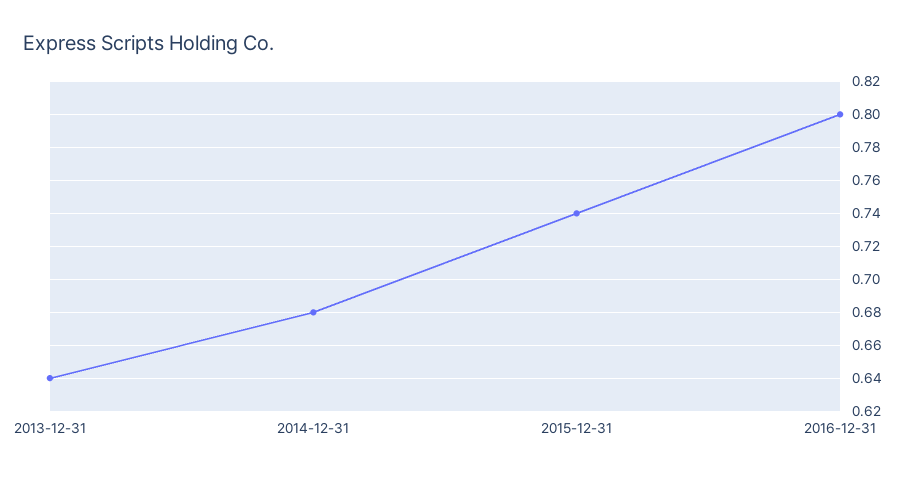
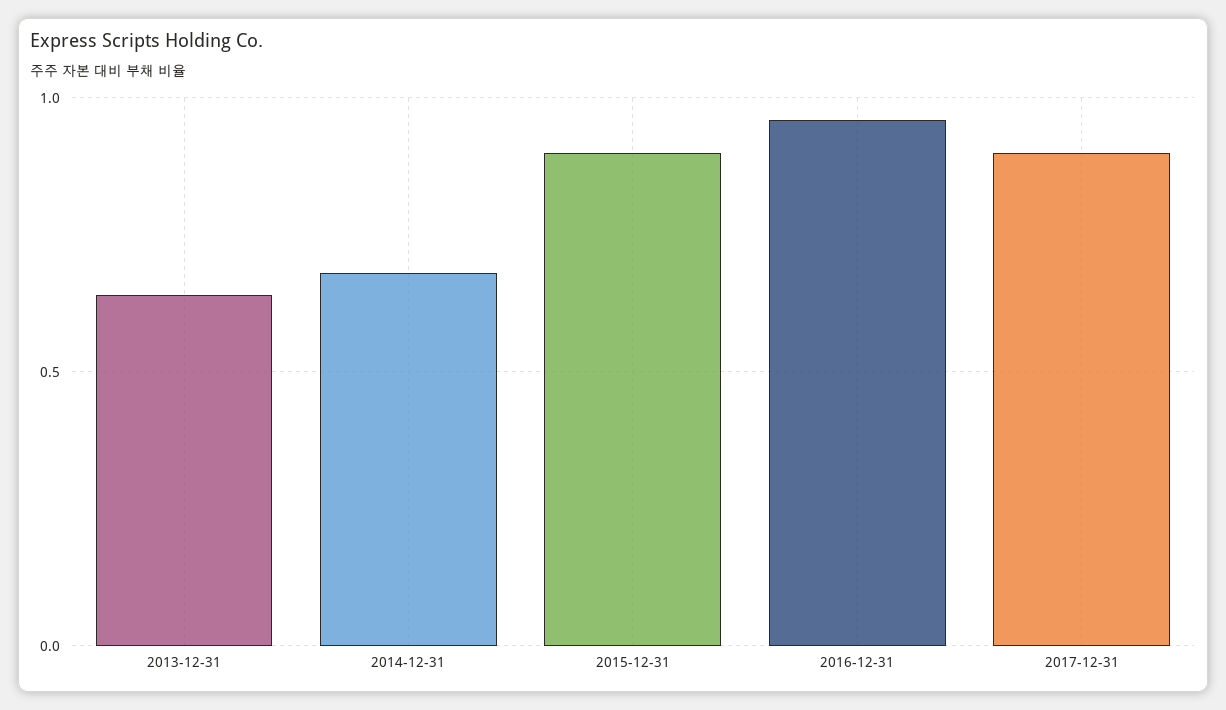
2015-12-31: 0.74 -> 0.9
2016-12-31: 0.8 -> 0.95
2017-12-31: none -> 0.9

